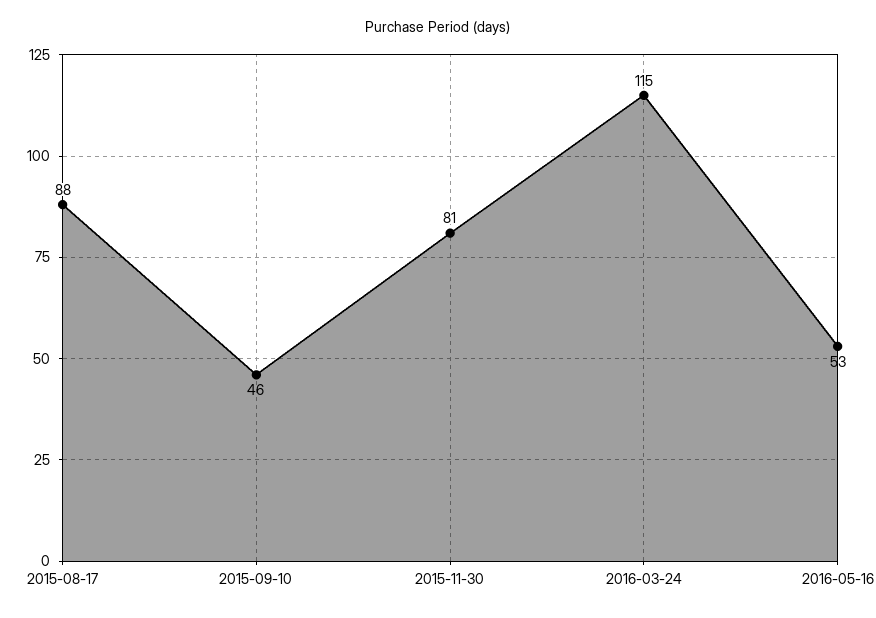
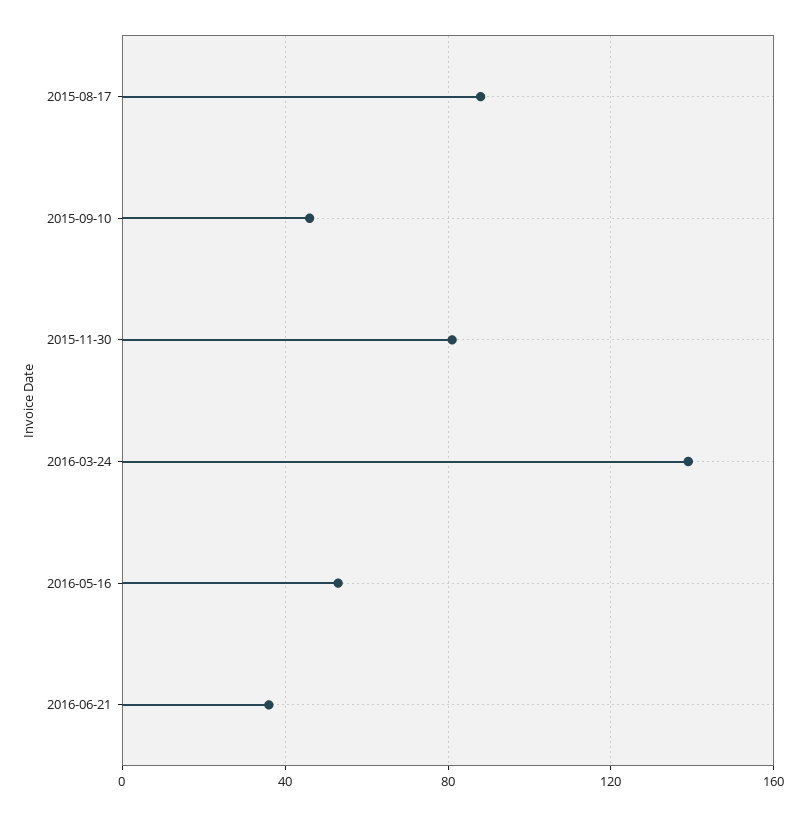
2016-03-24: 115 -> 140
2016-06-21: none -> 35

